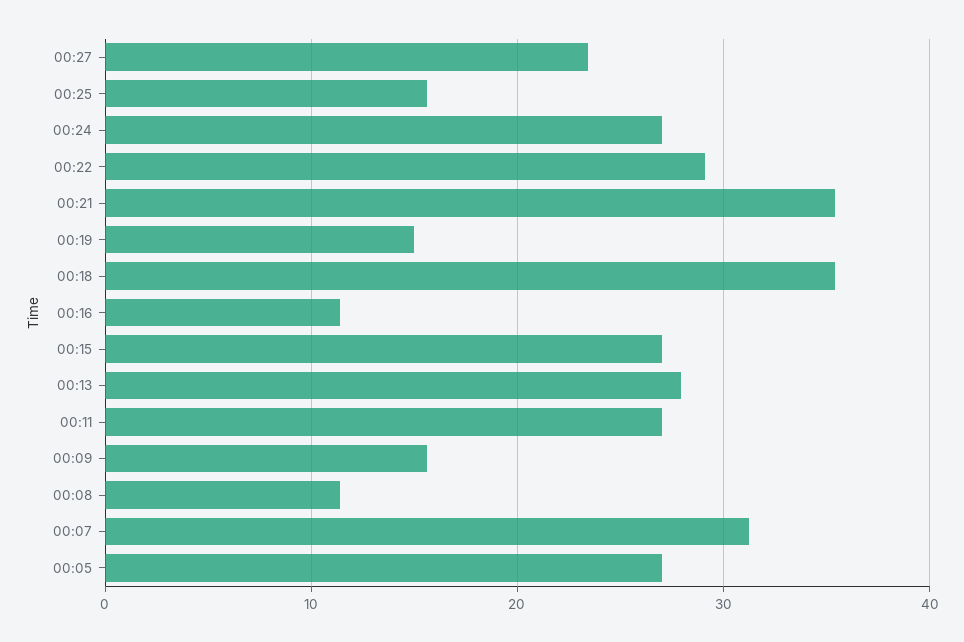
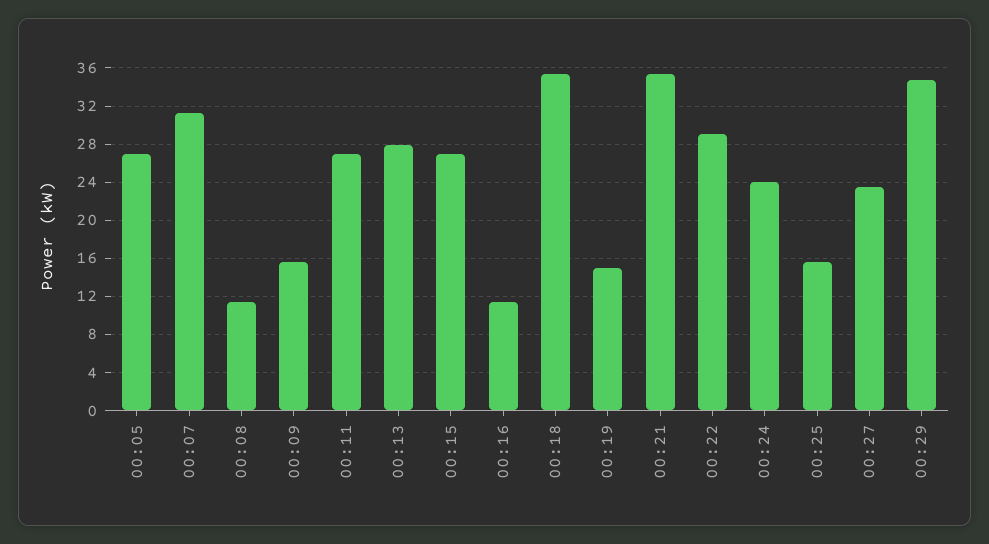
00:24: 27 -> 24
00:29: none -> 35

